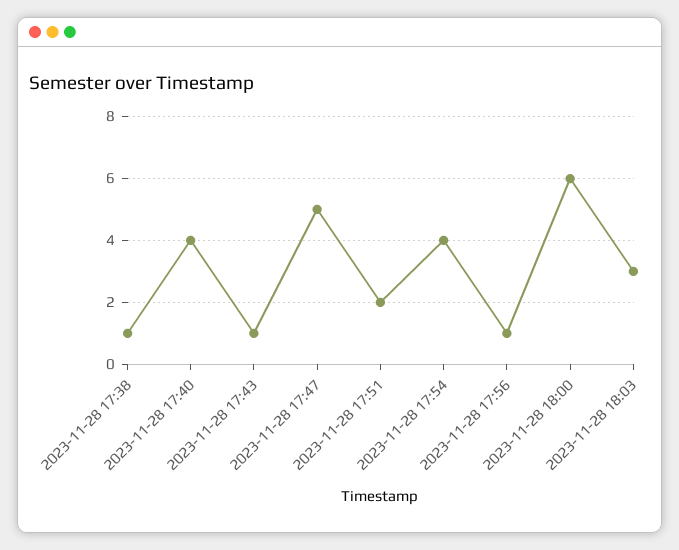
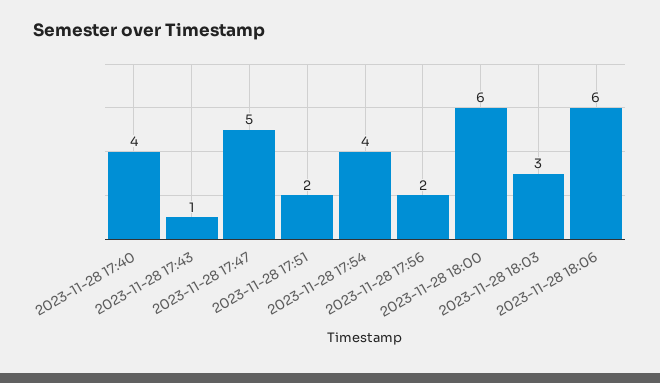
2023-11-28 17:38: 1 -> none
2023-11-28 17:56: 1 -> 2
2023-11-28 18:06: none -> 6

